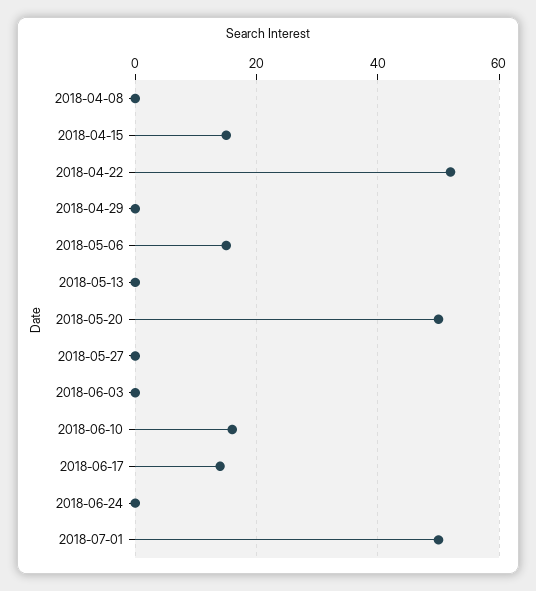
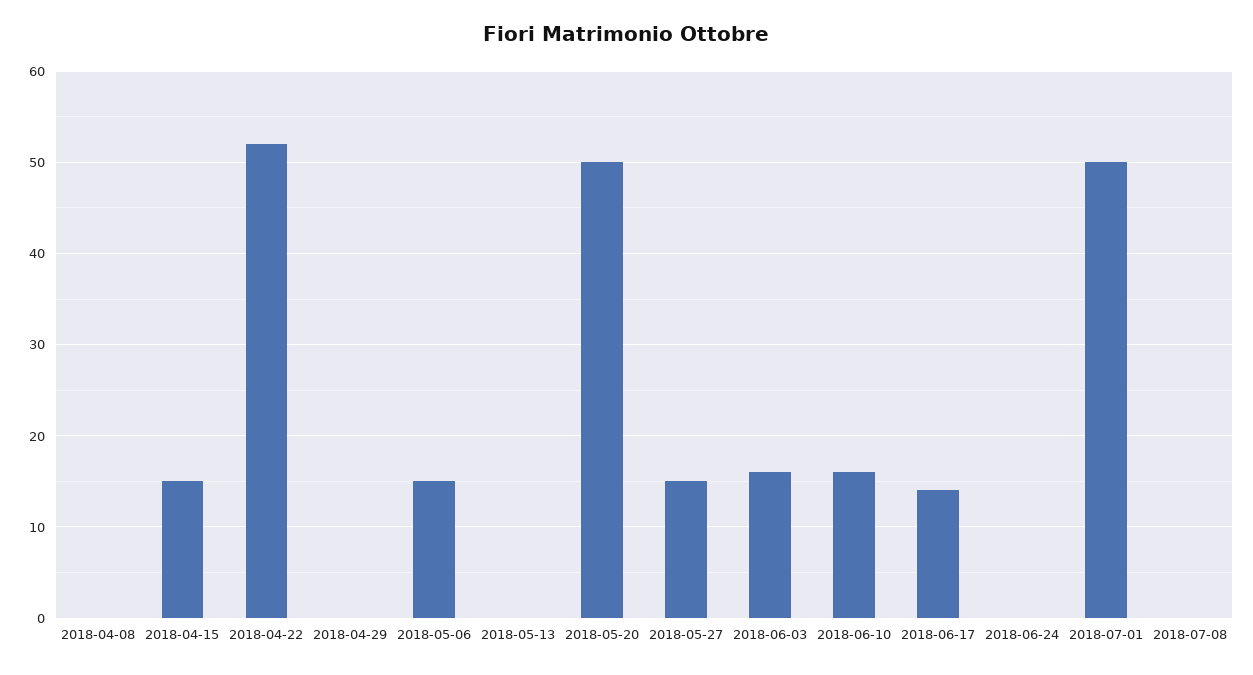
2018-05-27: 0 -> 15
2018-06-03: 0 -> 16
2018-07-08: none -> 0

